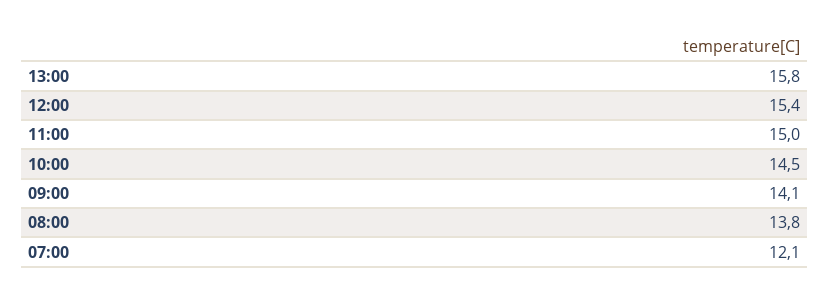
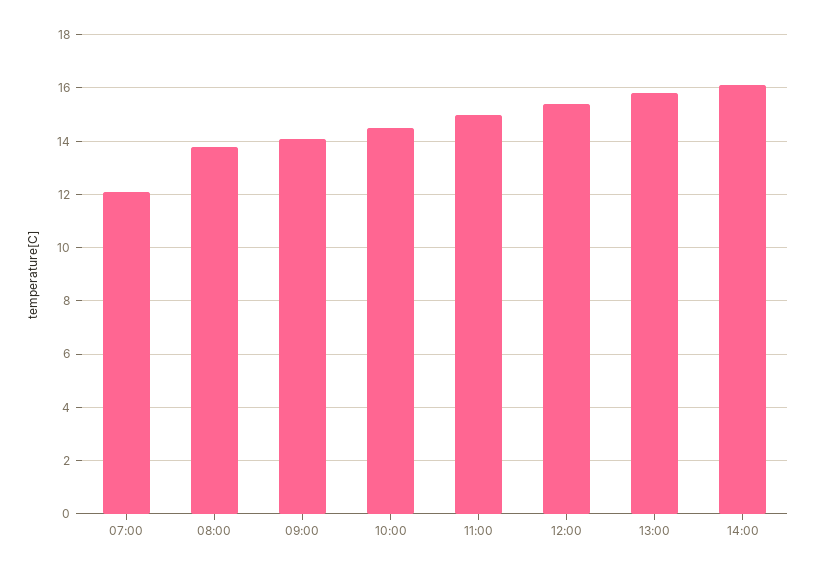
14:00: none -> 16

